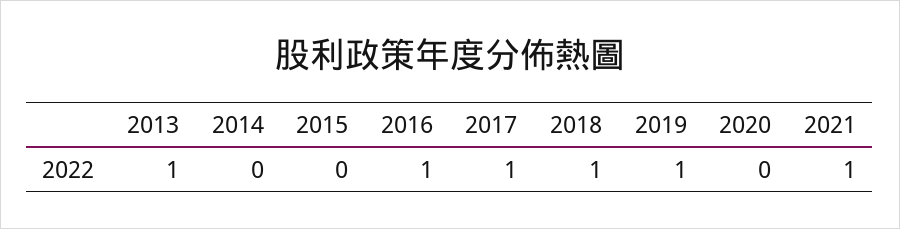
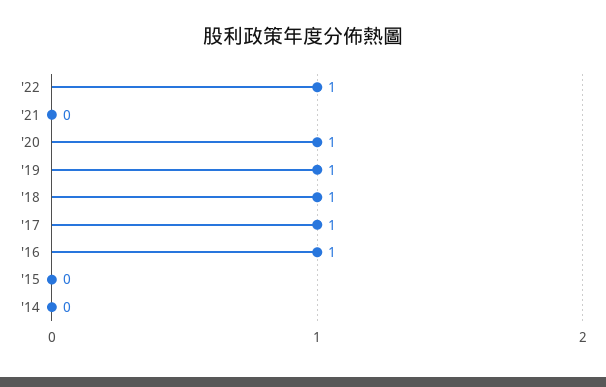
2013: 1 -> none
2020: 0 -> 1
2021: 1 -> 0
'22: none -> 1

